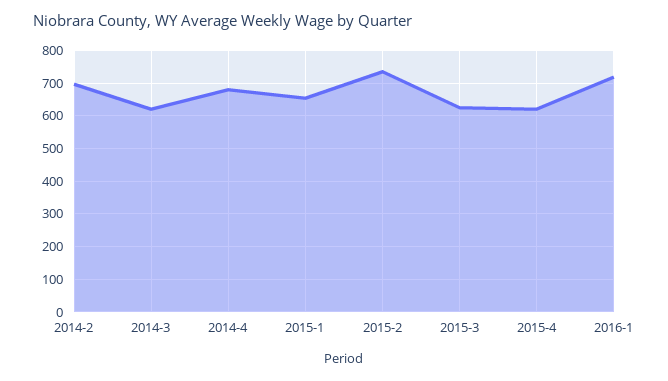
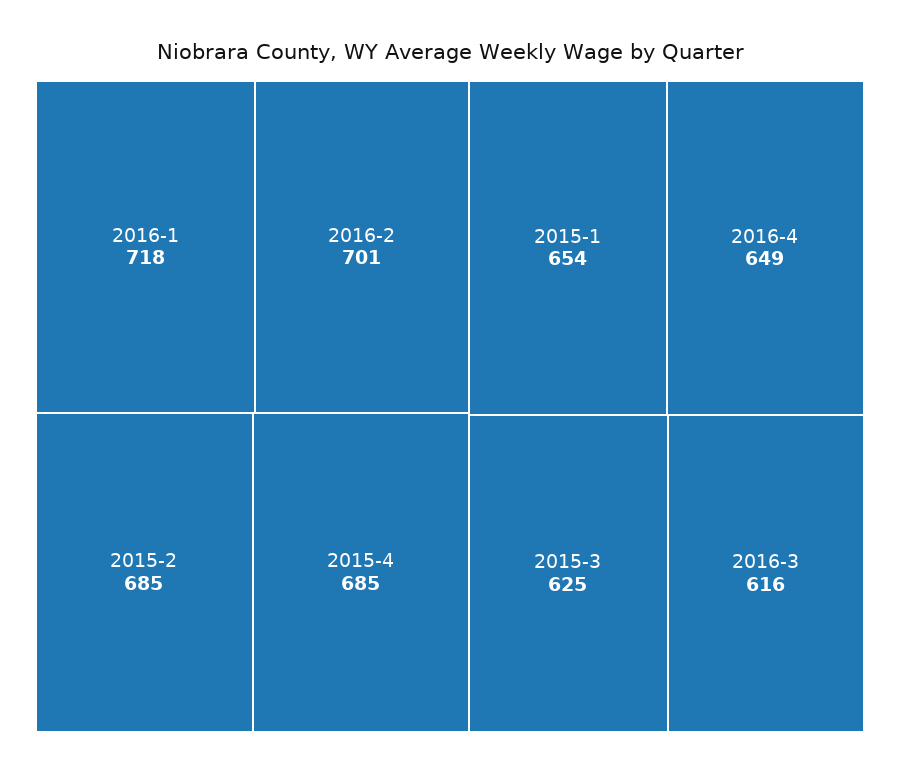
2014-2: 700 -> none
2014-3: 620 -> none
2014-4: 680 -> none
2015-2: 740 -> 685
2015-4: 620 -> 685
2016-2: none -> 701
2016-4: none -> 649
2016-3: none -> 616

